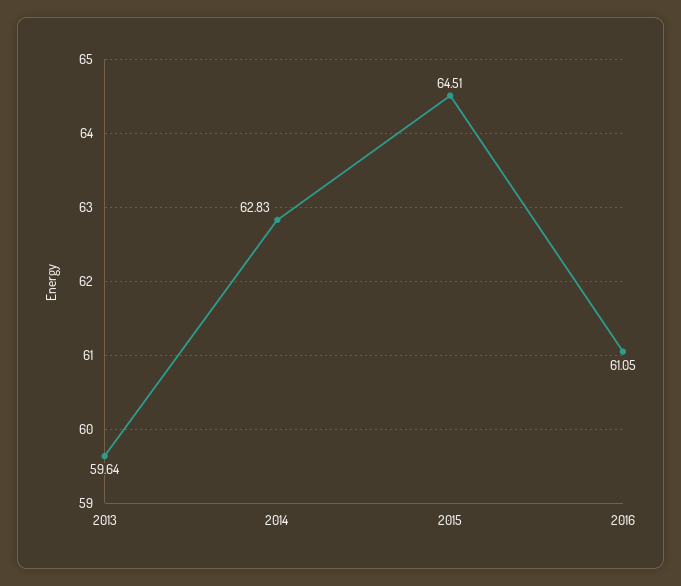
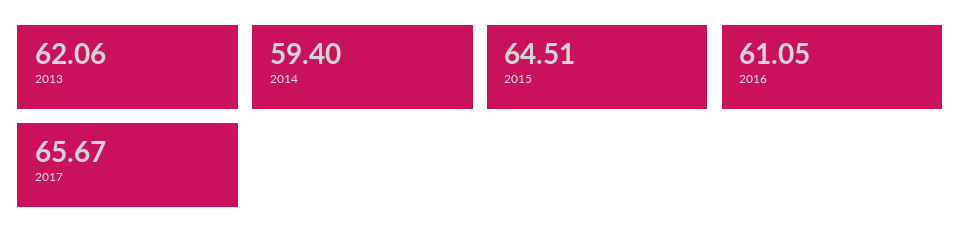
2013: 59.64 -> 62.06
2014: 62.83 -> 59.4
2017: none -> 65.67

